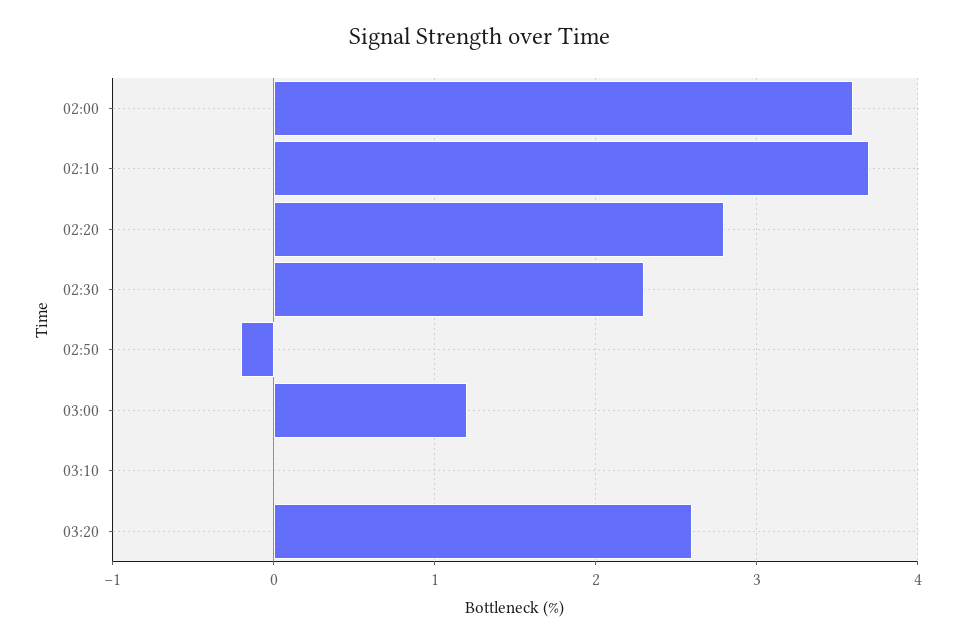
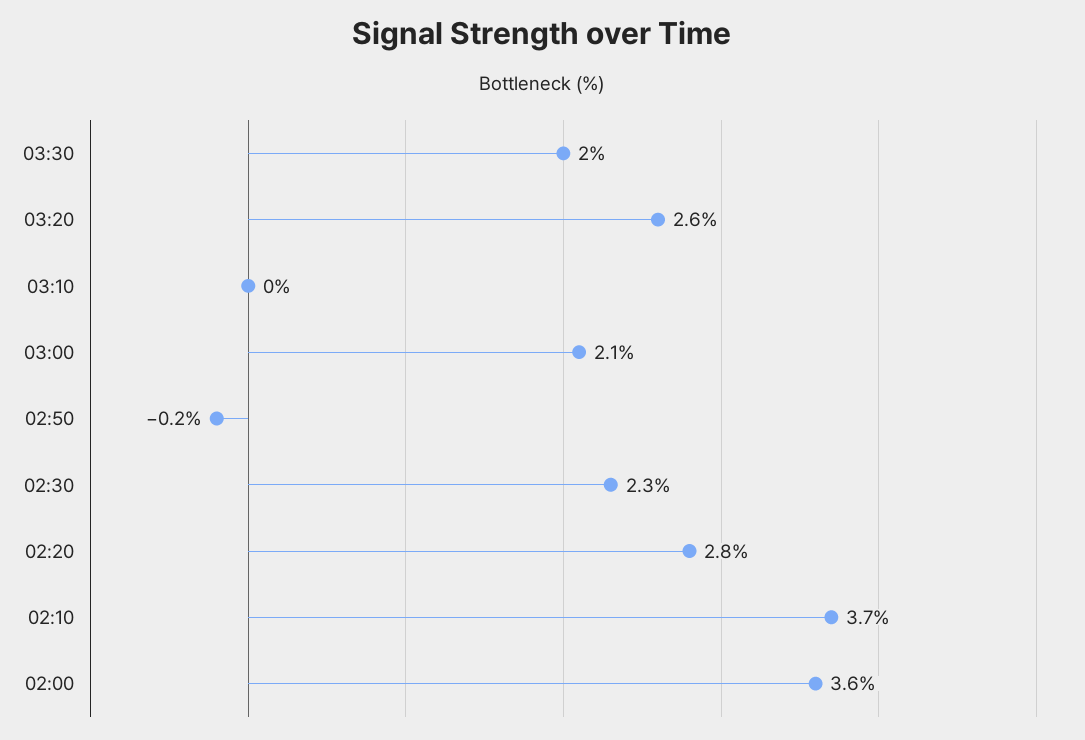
03:00: 1.2 -> 2.1
03:30: none -> 2

